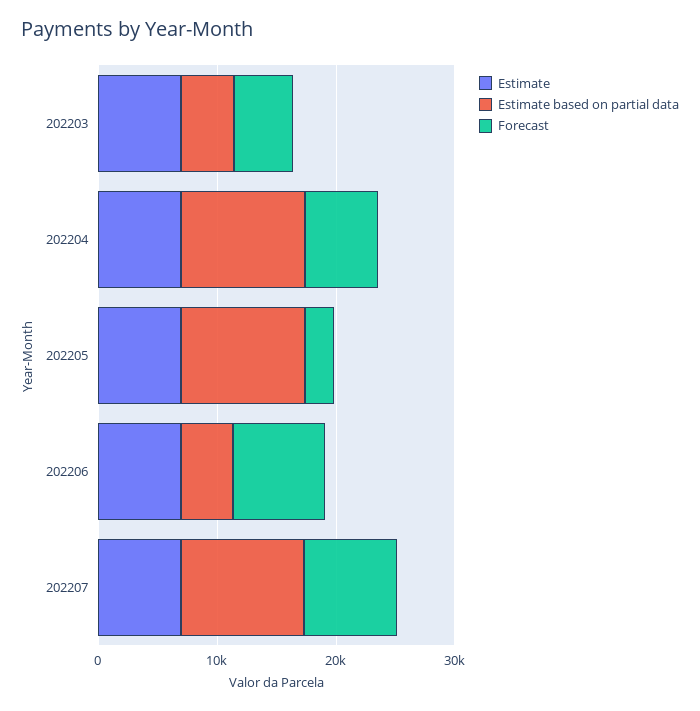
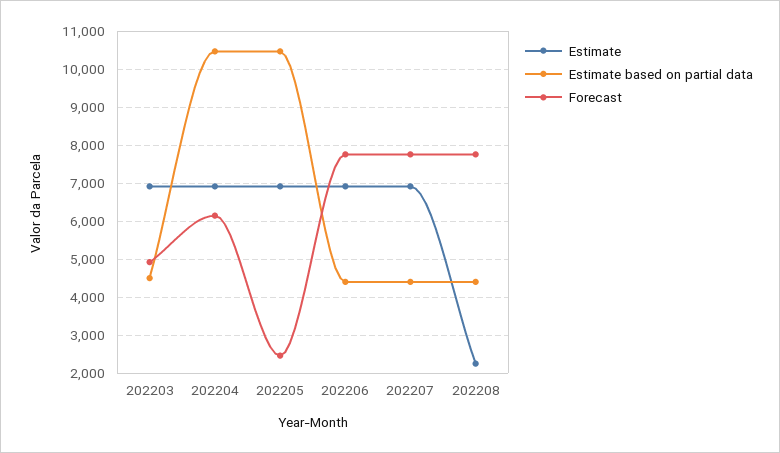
Estimate based on partial data, 202207: 10000 -> 4400
Estimate, 202208: none -> 2200
Estimate based on partial data, 202208: none -> 4400
Forecast, 202208: none -> 7800

